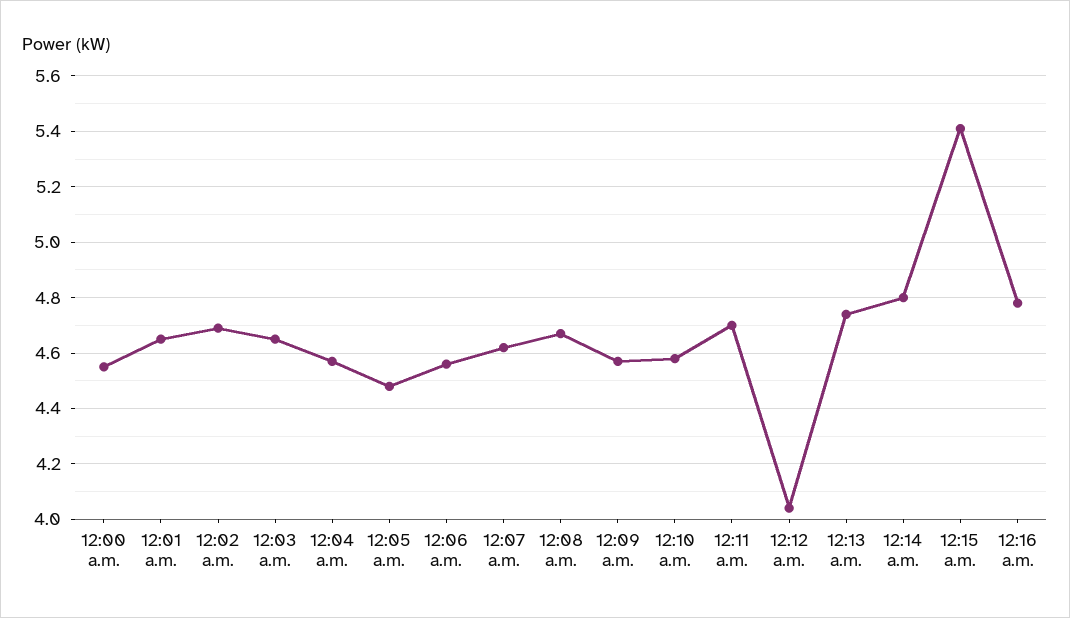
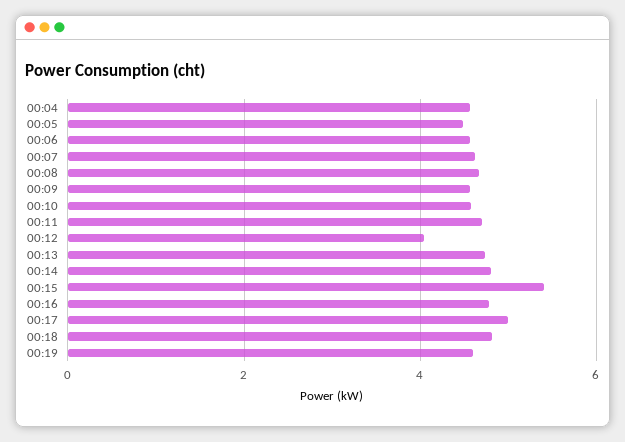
12:00 a.m.: 4.55 -> none
12:01 a.m.: 4.65 -> none
12:02 a.m.: 4.7 -> none
12:03 a.m.: 4.65 -> none
00:17: none -> 5
00:18: none -> 4.8
00:19: none -> 4.6

